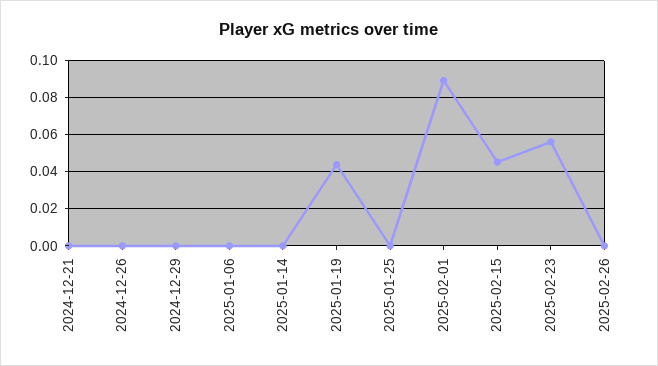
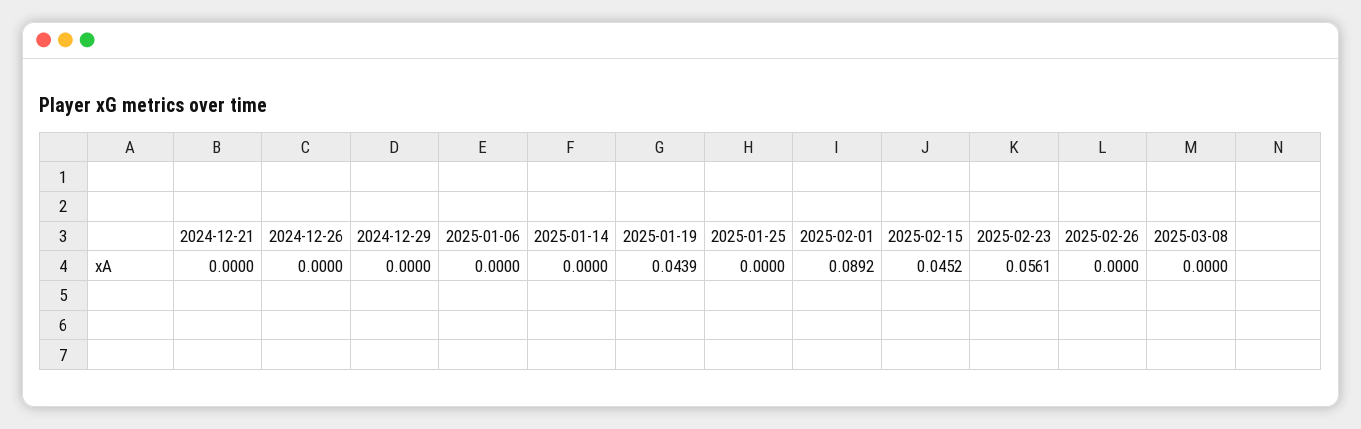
2025-03-08: none -> 0

